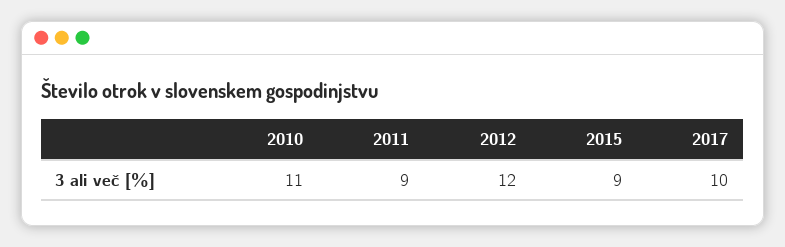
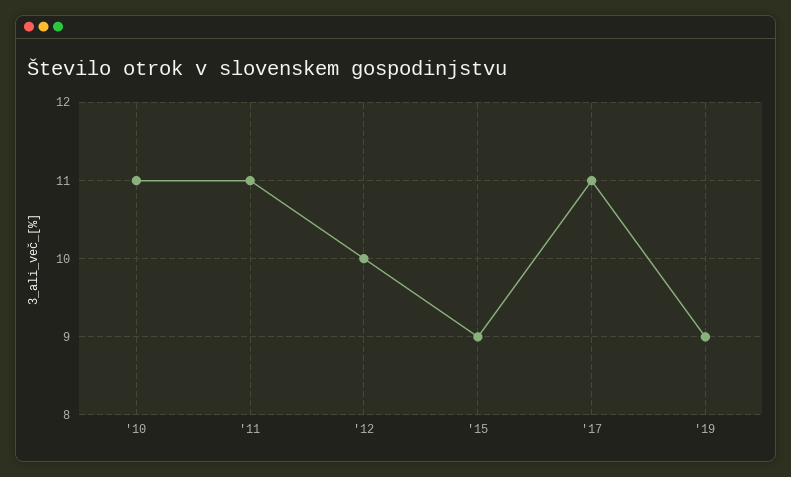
2011: 9 -> 11
2012: 12 -> 10
2017: 10 -> 11
'19: none -> 9

